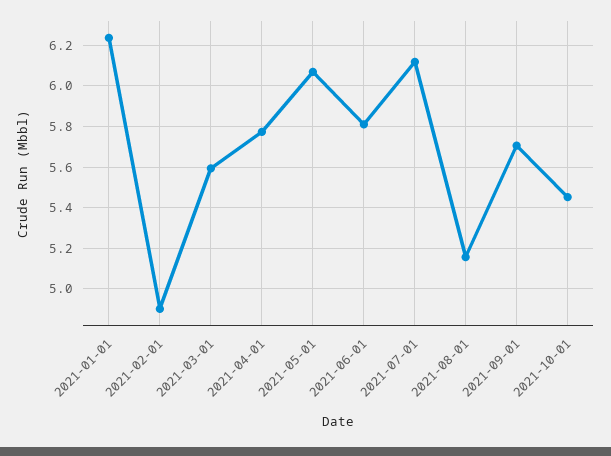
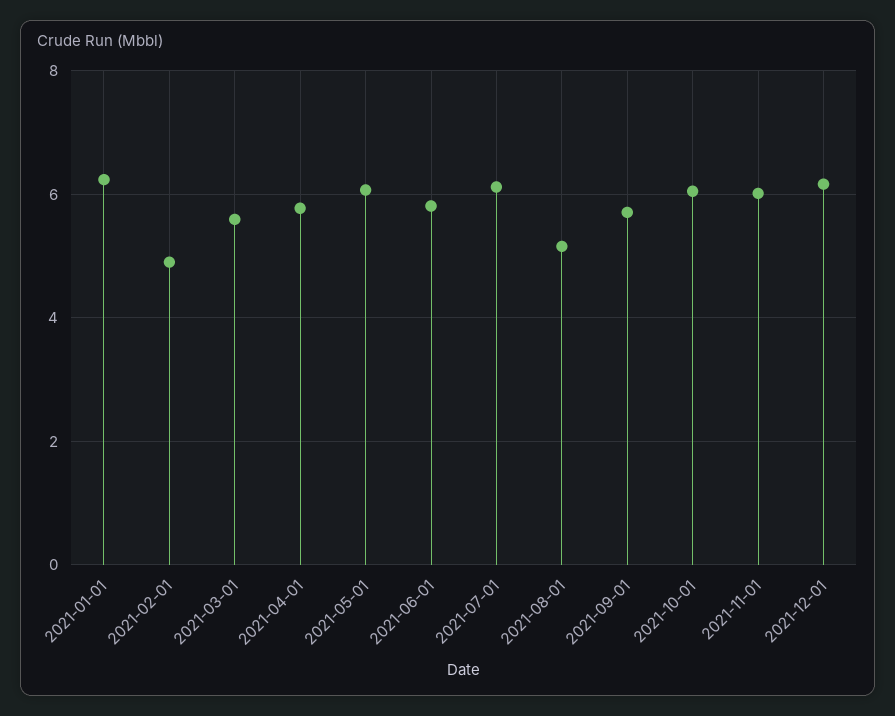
2021-10-01: 5.45 -> 6
2021-11-01: none -> 6
2021-12-01: none -> 6.2

